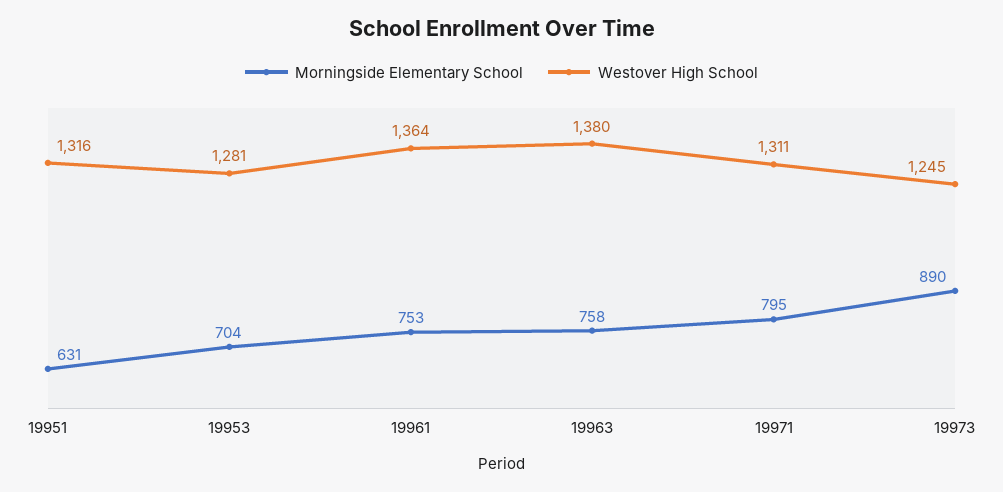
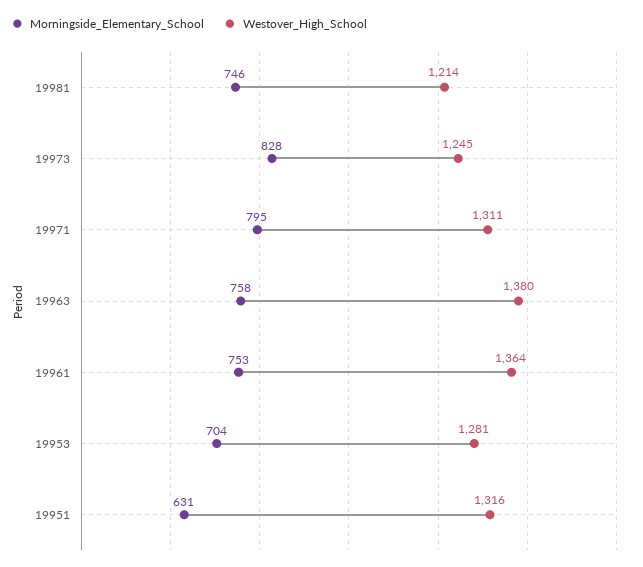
Morningside Elementary School, 19973: 890 -> 828
Morningside Elementary School, 19981: none -> 746
Westover High School, 19981: none -> 1214

